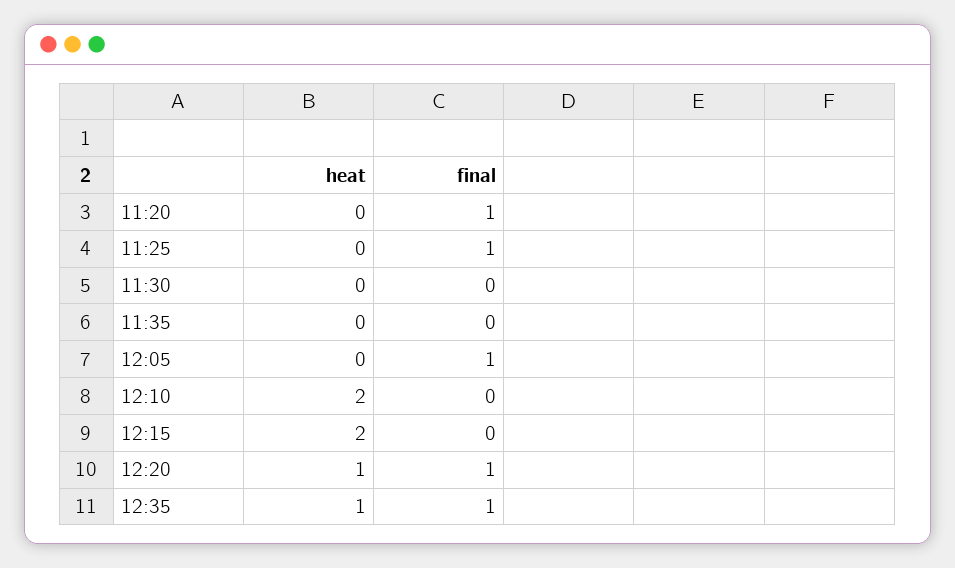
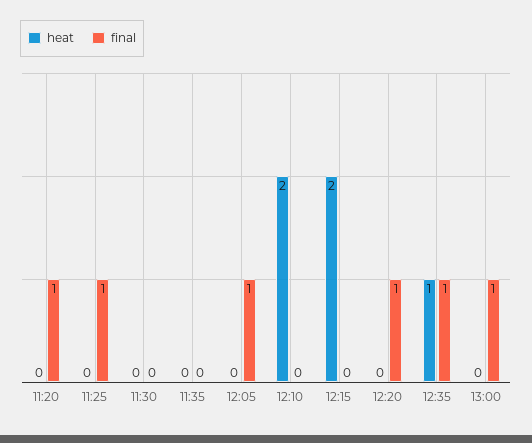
heat, 12:20: 1 -> 0
heat, 13:00: none -> 0
final, 13:00: none -> 1

